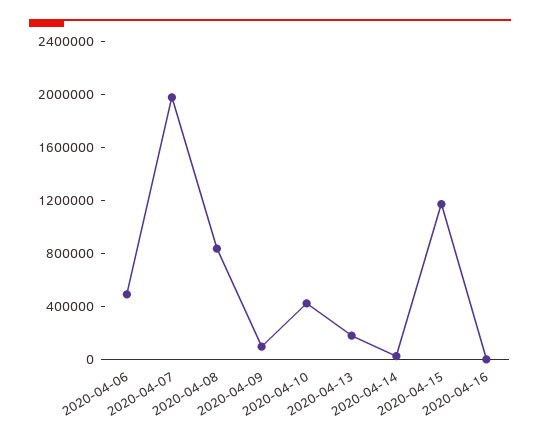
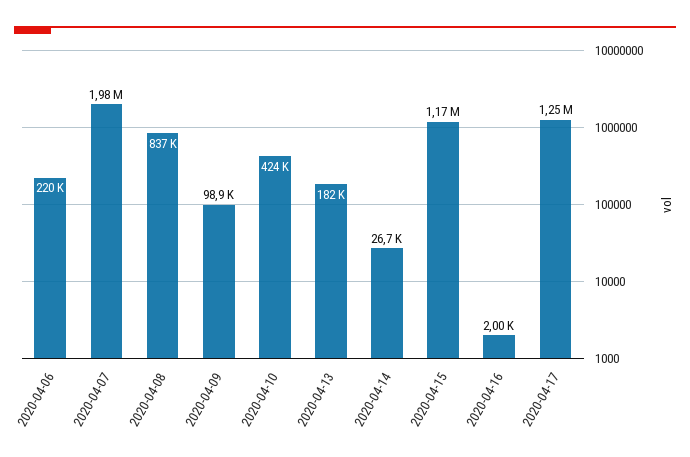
2020-04-06: 500000 -> 220000
2020-04-17: none -> 1250000

